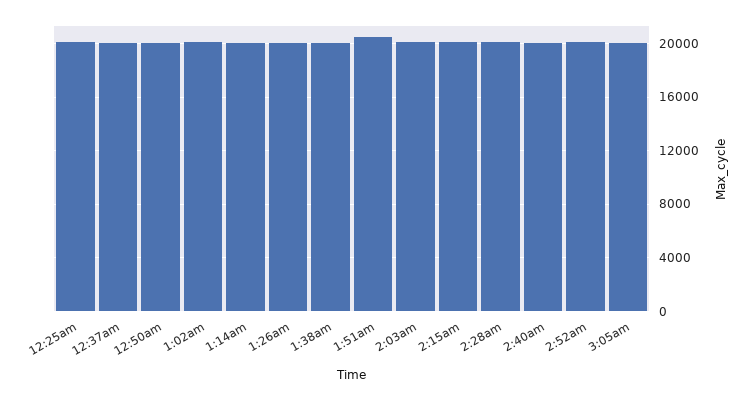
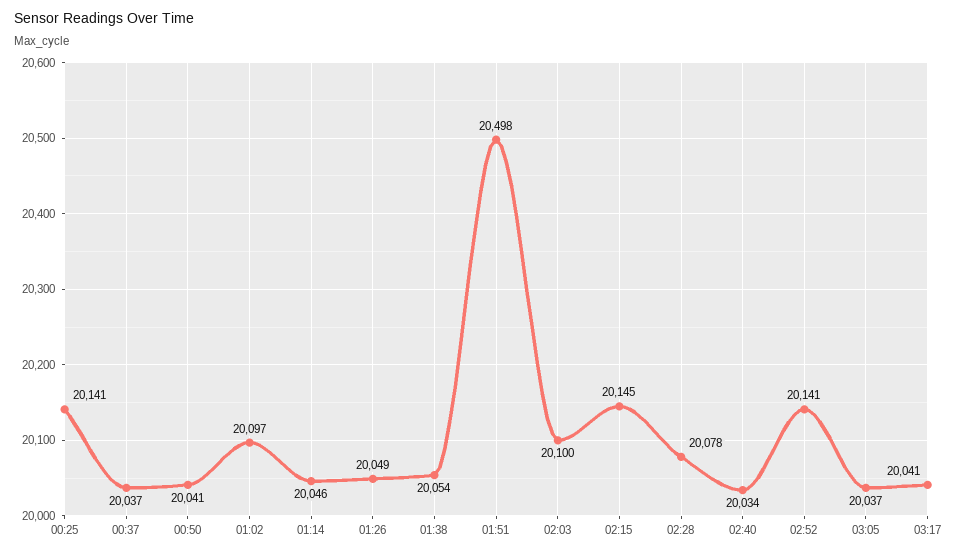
03:17: none -> 20041

